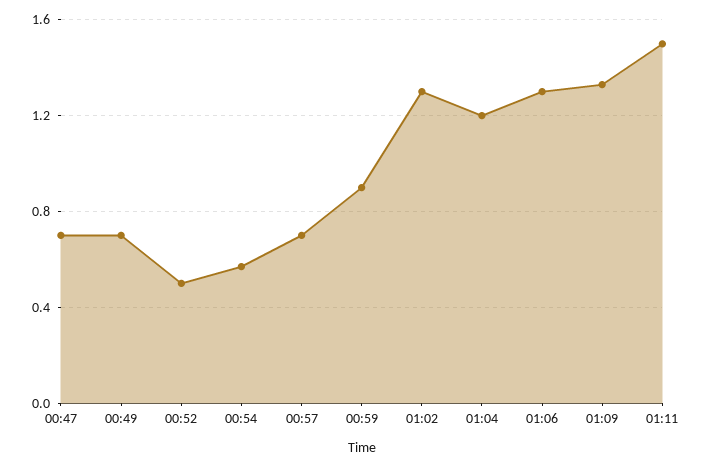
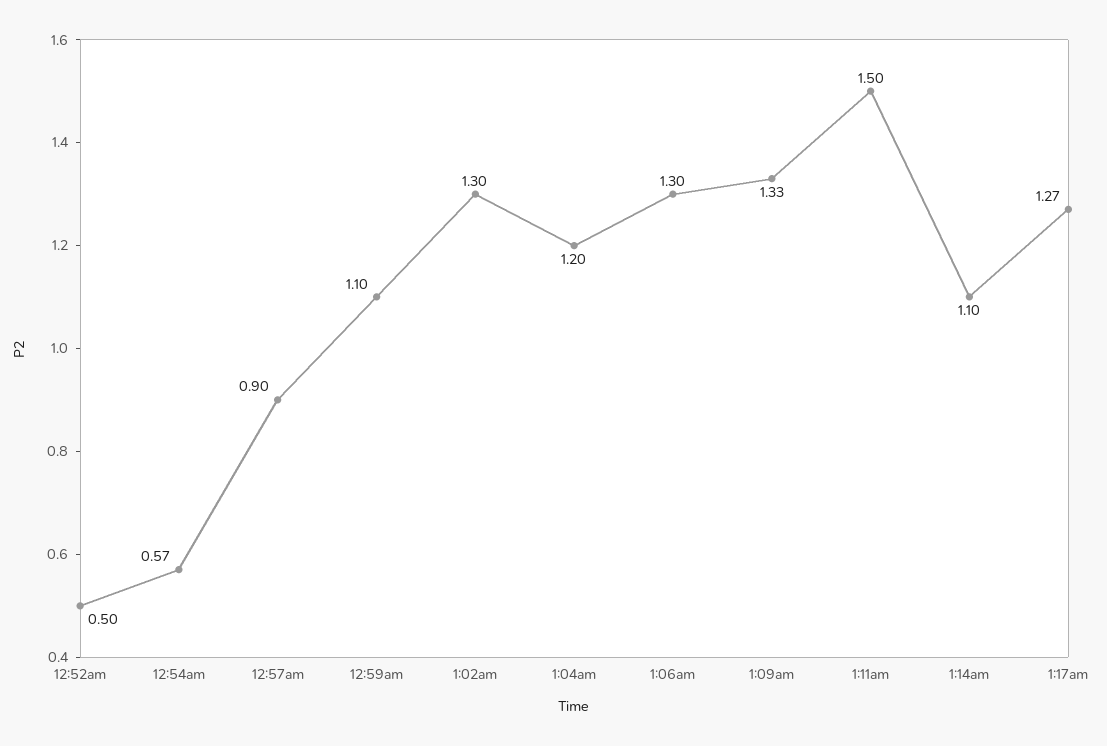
00:47: 0.7 -> none
00:49: 0.7 -> none
00:57: 0.7 -> 0.9
00:59: 0.9 -> 1.1
1:14am: none -> 1.1
1:17am: none -> 1.27

